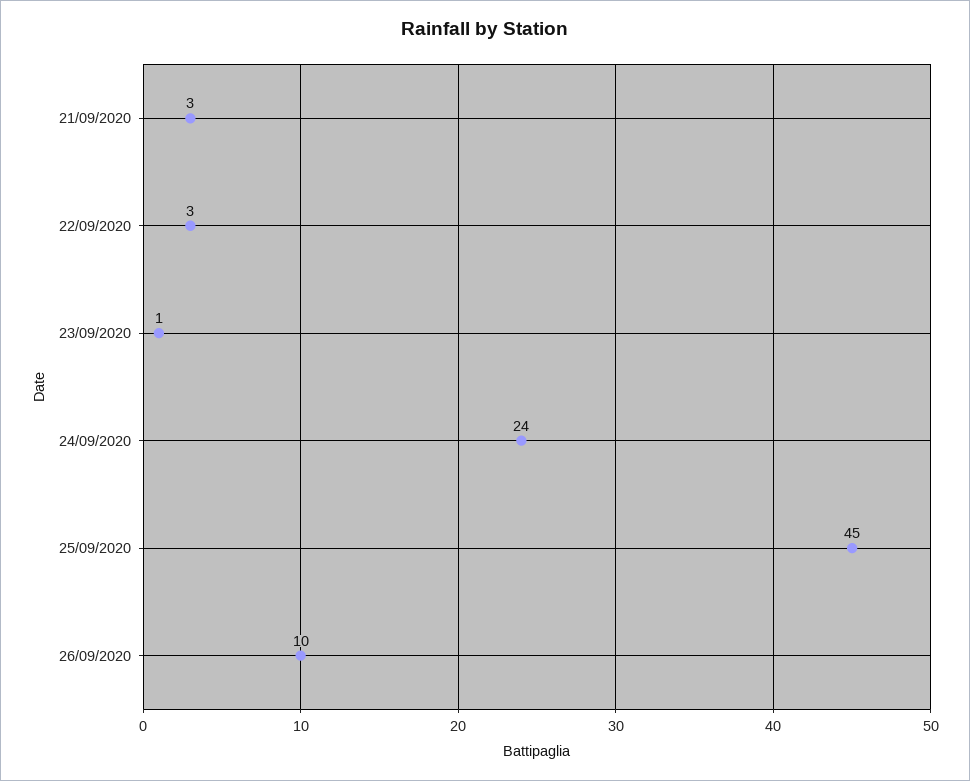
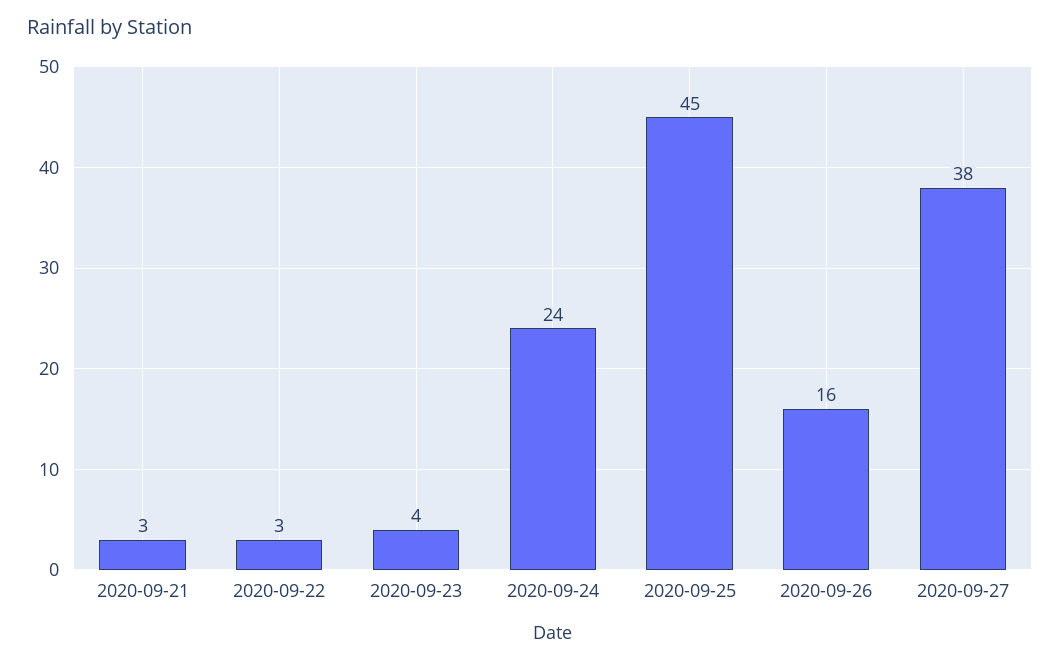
23/09/2020: 1 -> 4
26/09/2020: 10 -> 16
2020-09-27: none -> 38

